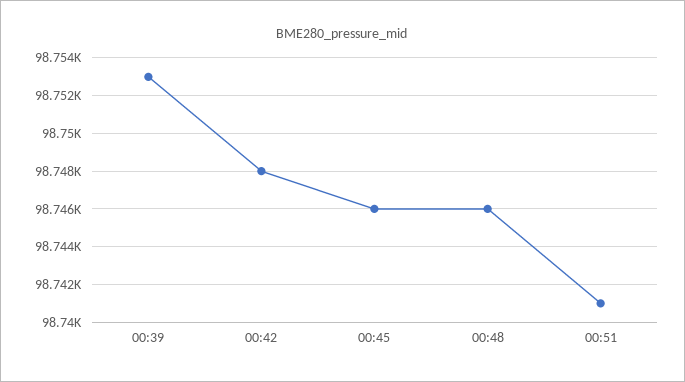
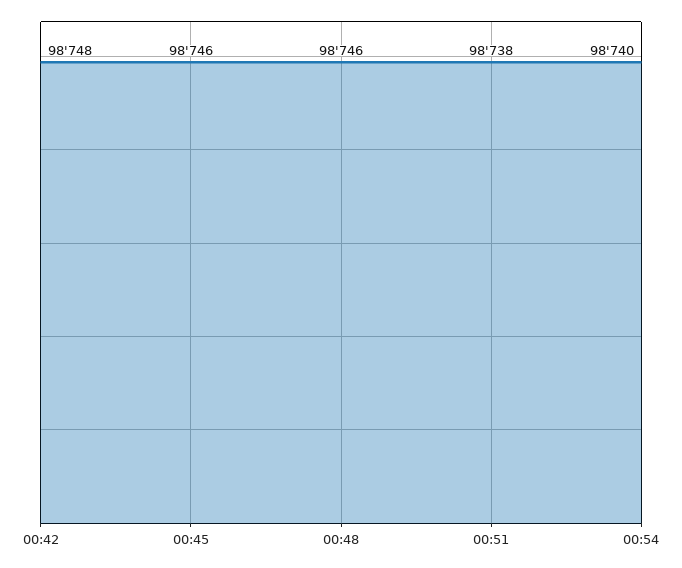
00:39: 98753 -> none
00:51: 98741 -> 98738
00:54: none -> 98740

